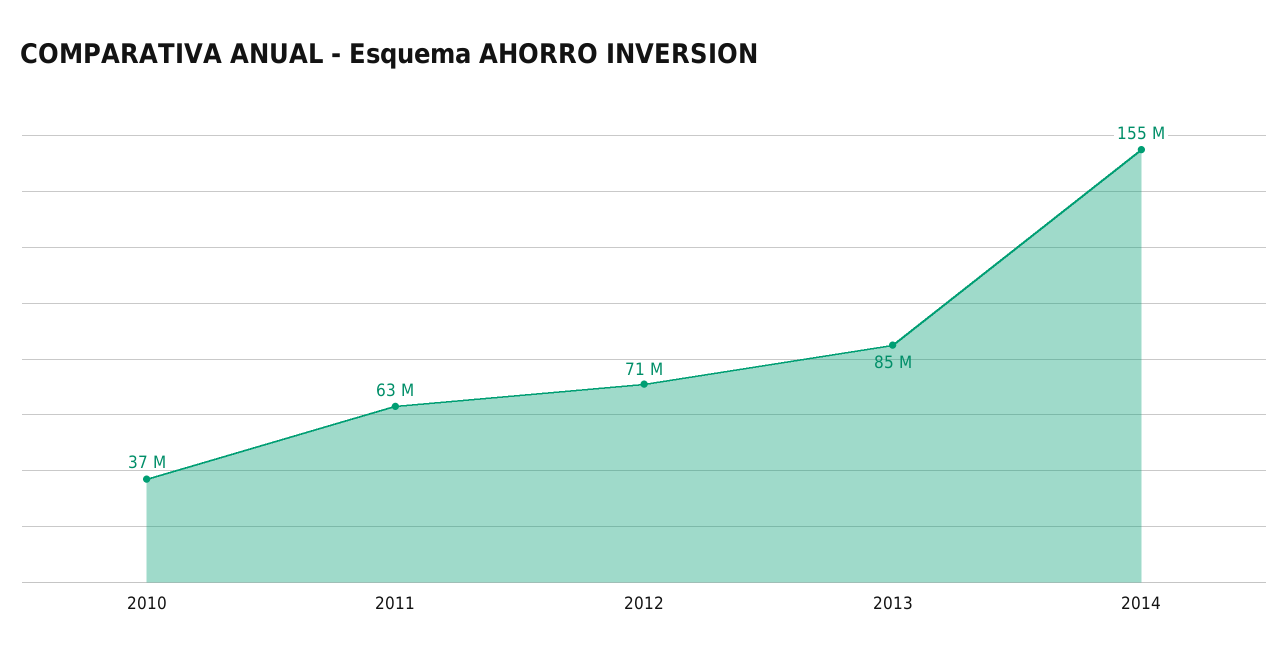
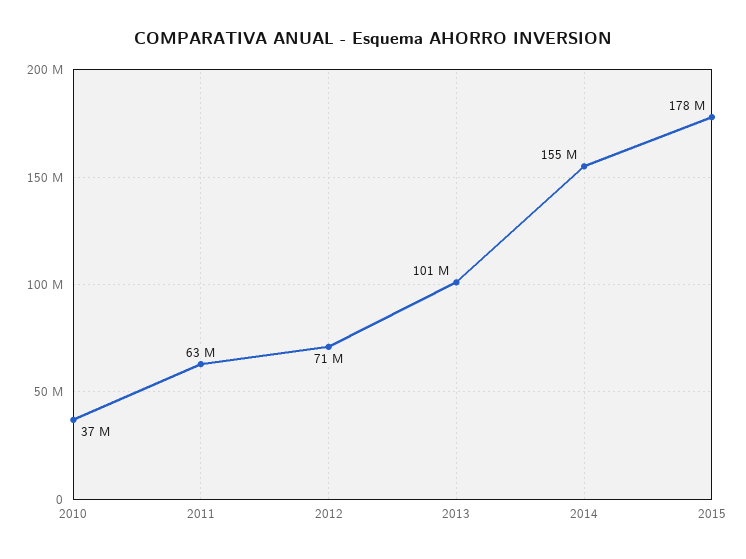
2013: 85000000 -> 101000000
2015: none -> 178000000

